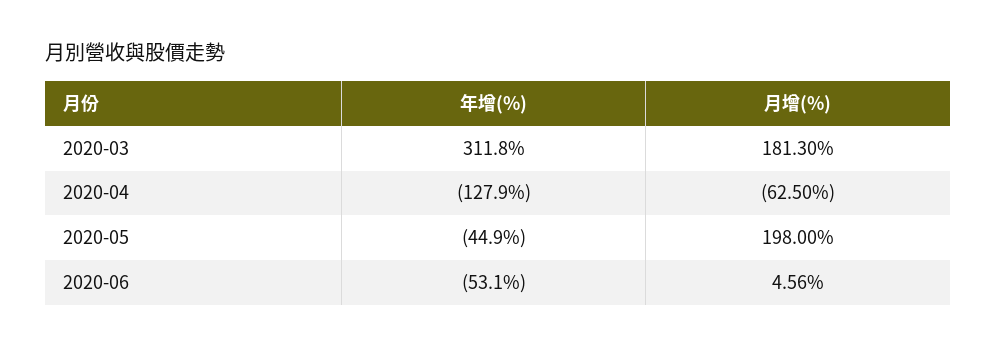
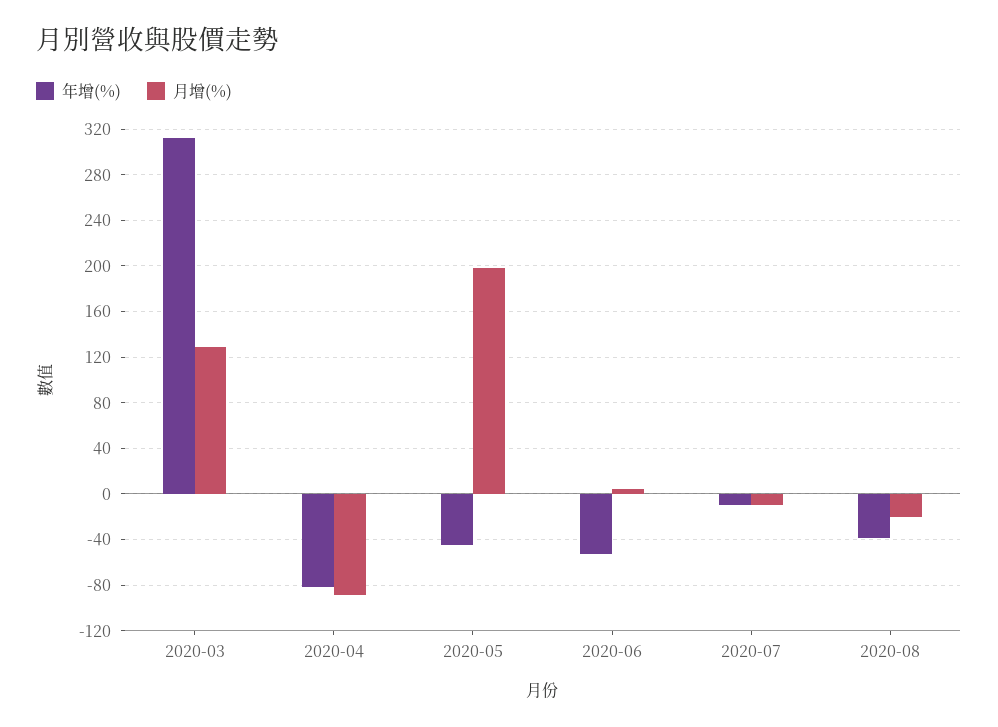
月增(%), 2020-03: 181.3 -> 130
年增(%), 2020-04: -127.9 -> -80
月增(%), 2020-04: -62.5 -> -90
年增(%), 2020-07: none -> -10
月增(%), 2020-07: none -> -10
年增(%), 2020-08: none -> -40
月增(%), 2020-08: none -> -20

